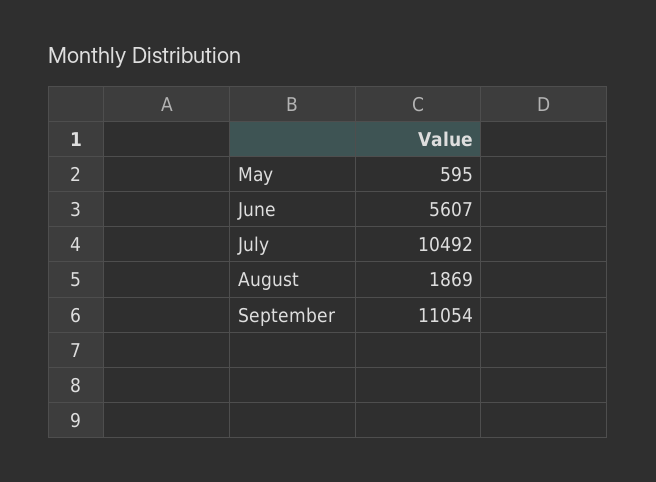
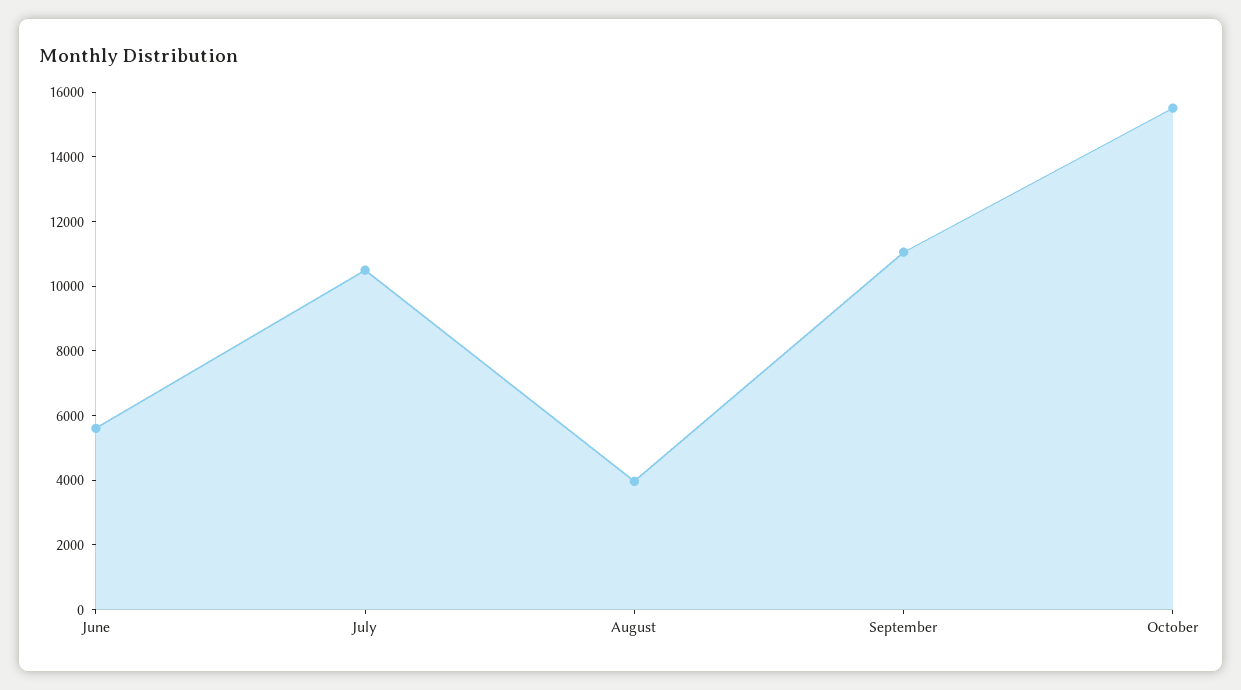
May: 595 -> none
August: 1869 -> 4000
October: none -> 15500

